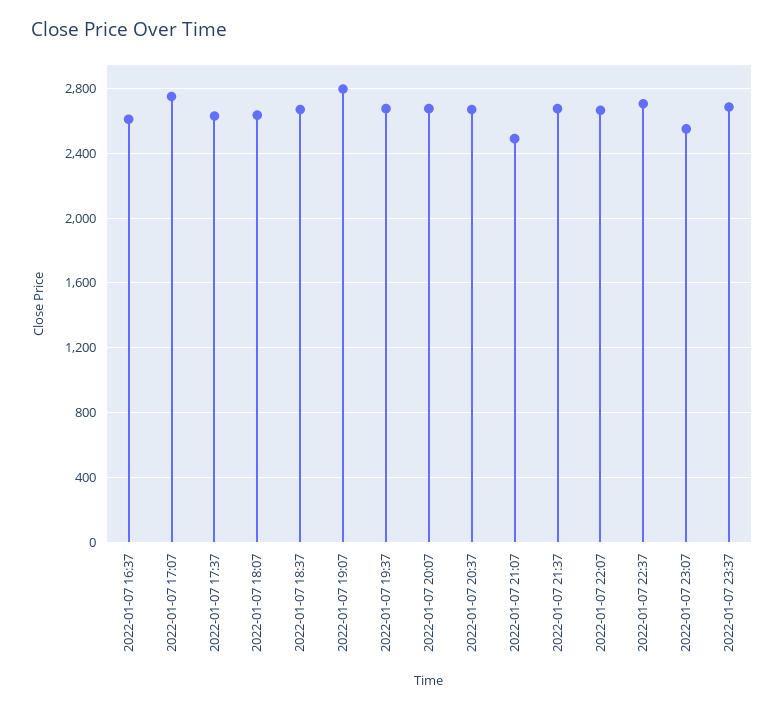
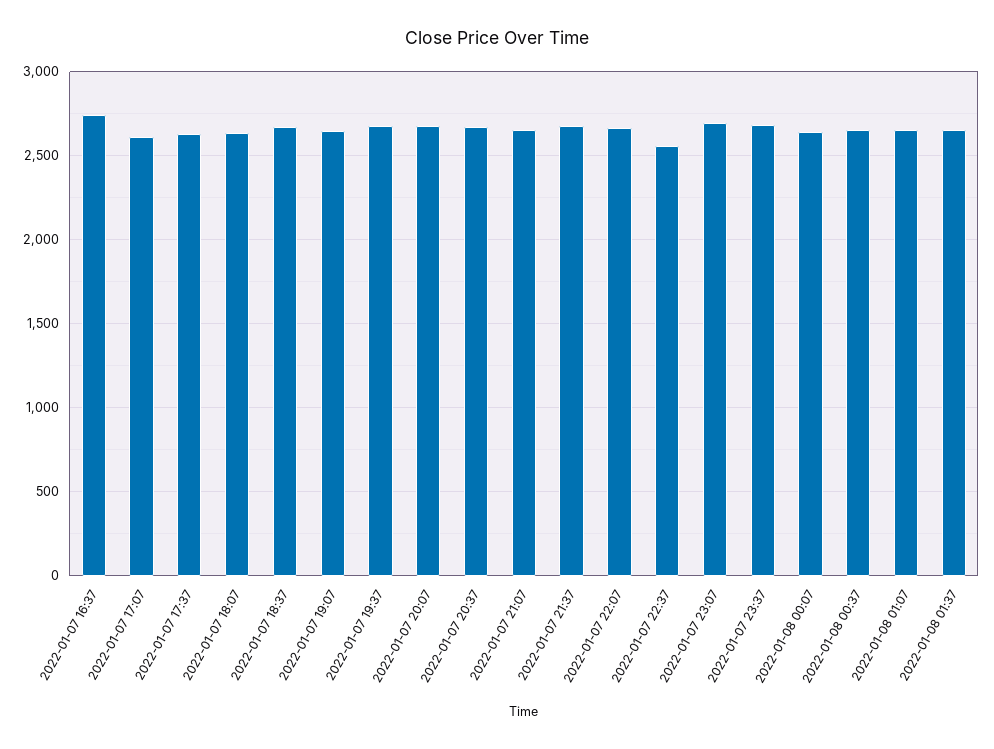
2022-01-07 16:37: 2600 -> 2750
2022-01-07 17:07: 2750 -> 2600
2022-01-07 19:07: 2800 -> 2650
2022-01-07 21:07: 2500 -> 2650
2022-01-07 22:37: 2700 -> 2550
2022-01-07 23:07: 2550 -> 2700
2022-01-08 00:07: none -> 2650
2022-01-08 00:37: none -> 2650
2022-01-08 01:07: none -> 2650
2022-01-08 01:37: none -> 2650

